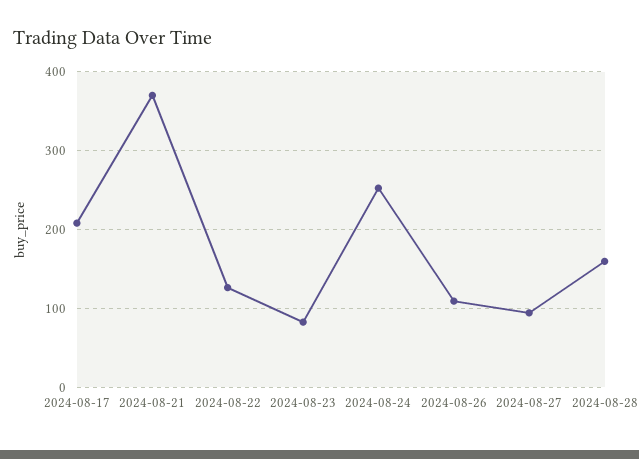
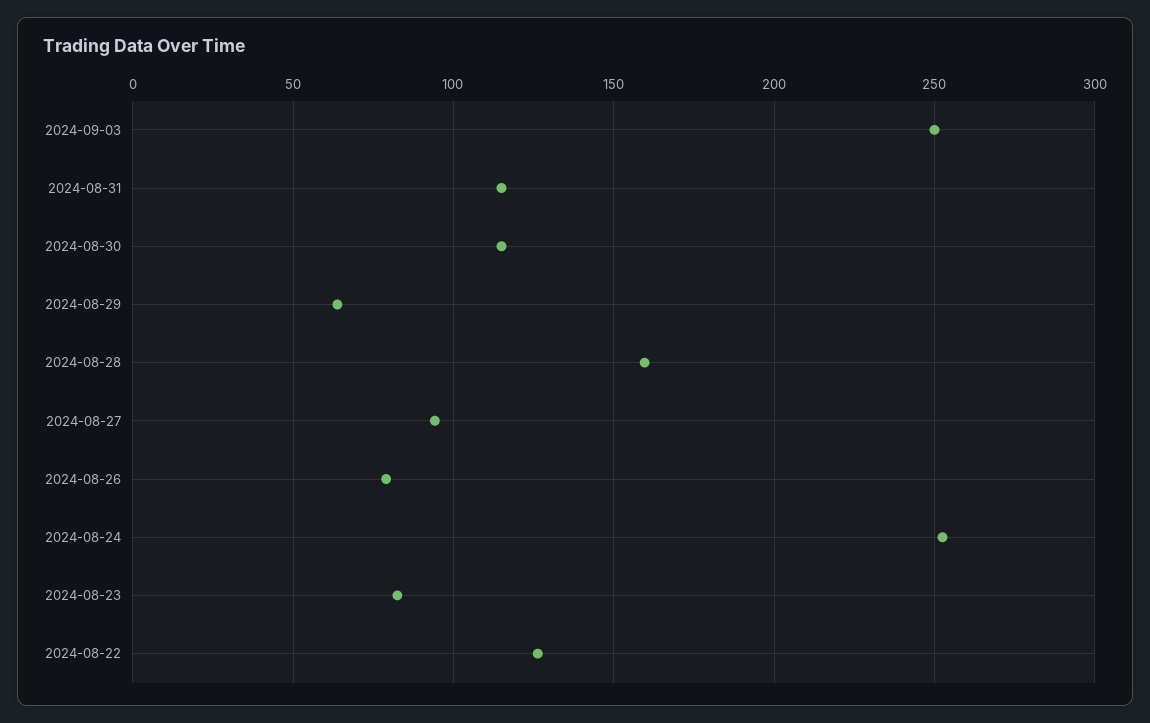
2024-08-17: 210 -> none
2024-08-21: 370 -> none
2024-08-26: 110 -> 80
2024-09-03: none -> 250
2024-08-31: none -> 115
2024-08-30: none -> 115
2024-08-29: none -> 65

